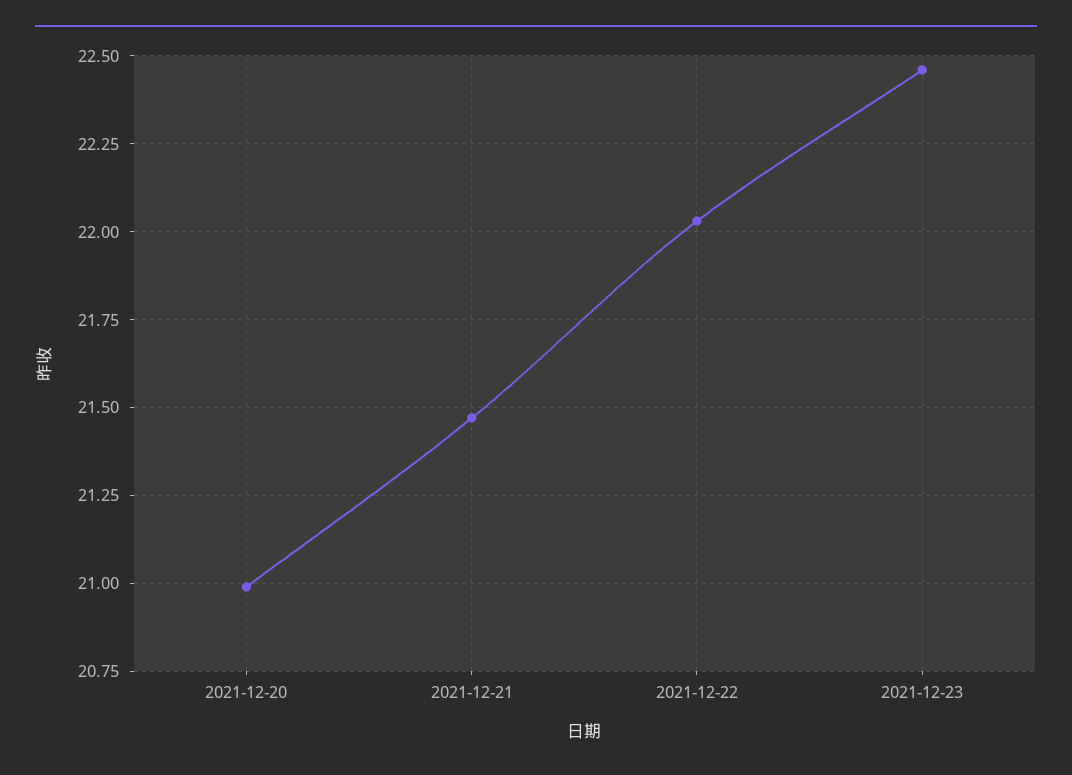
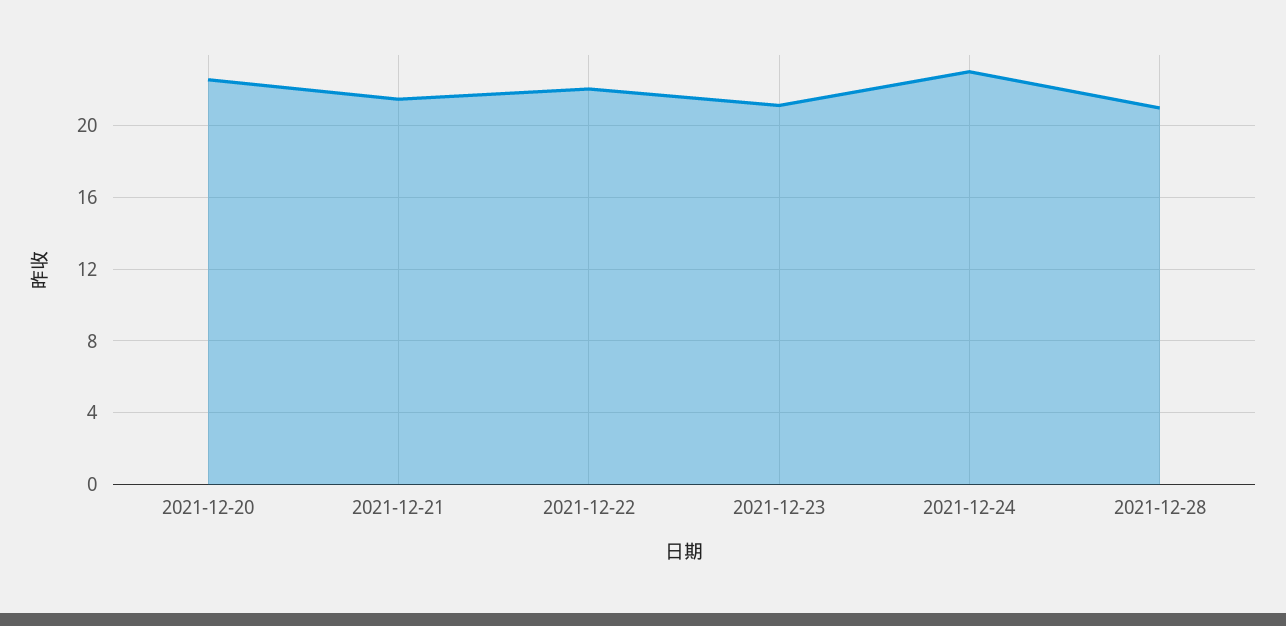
2021-12-20: 21 -> 22.5
2021-12-23: 22.45 -> 21
2021-12-24: none -> 23
2021-12-28: none -> 21

